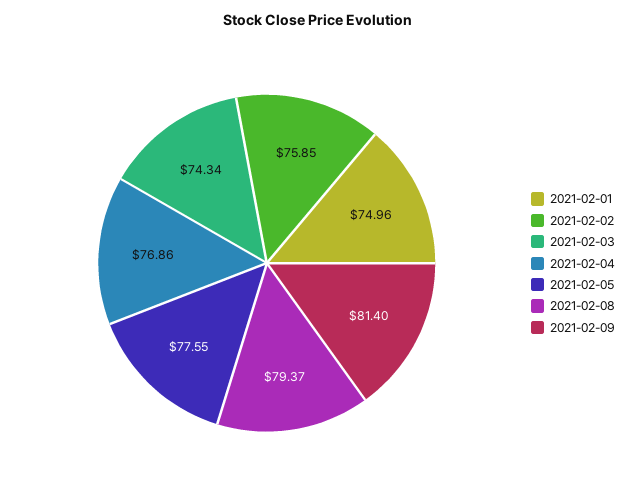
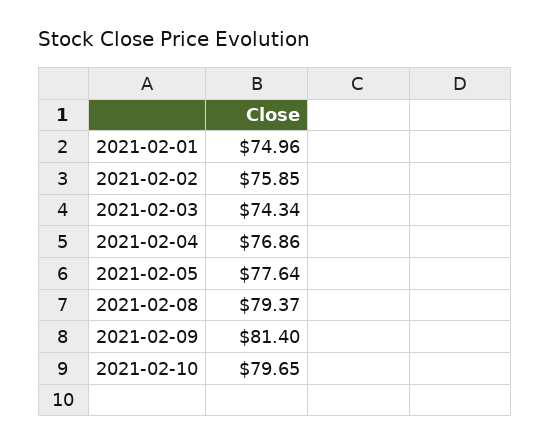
2021-02-05: 77.55 -> 77.64
2021-02-10: none -> 79.65

